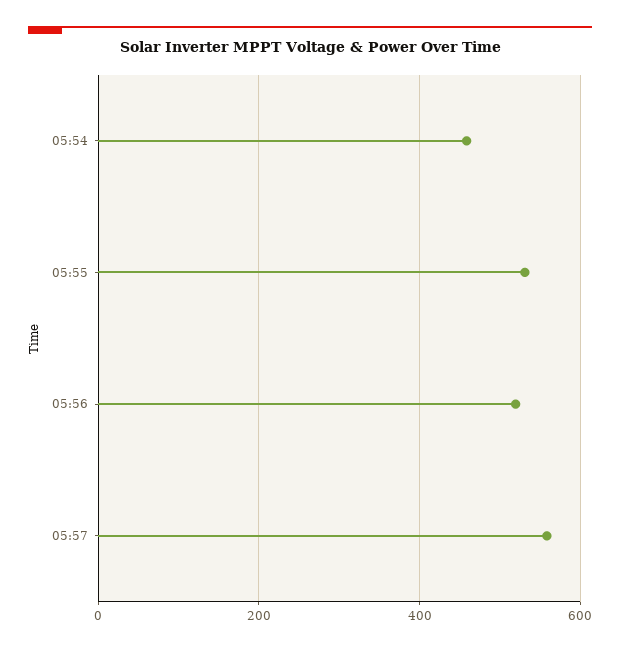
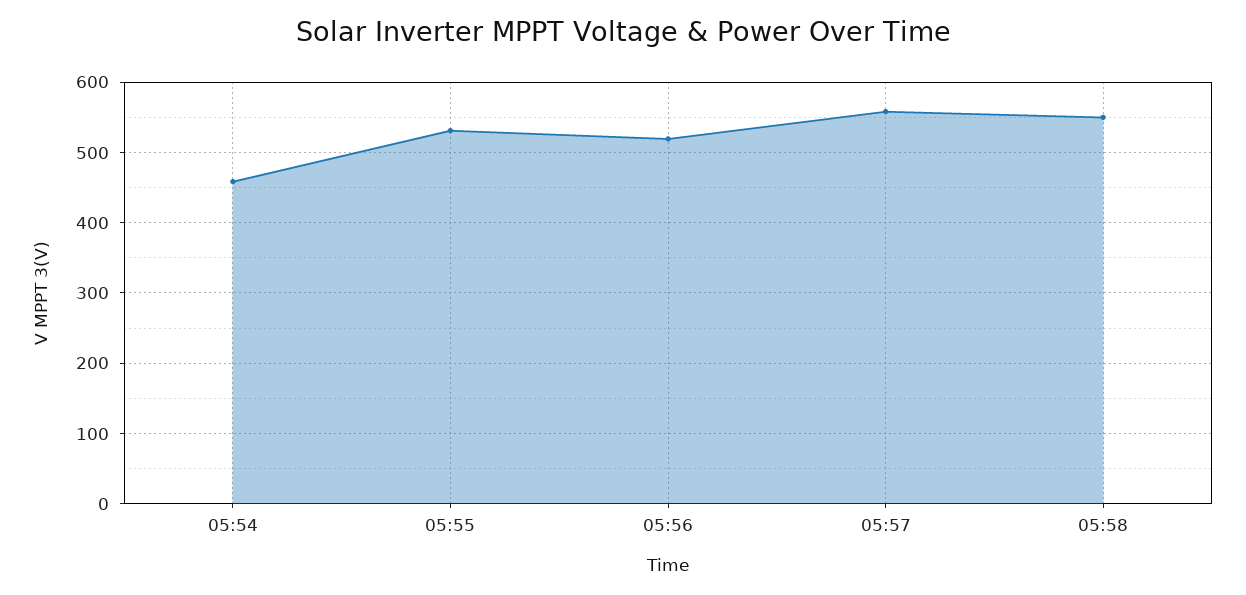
05:58: none -> 550

